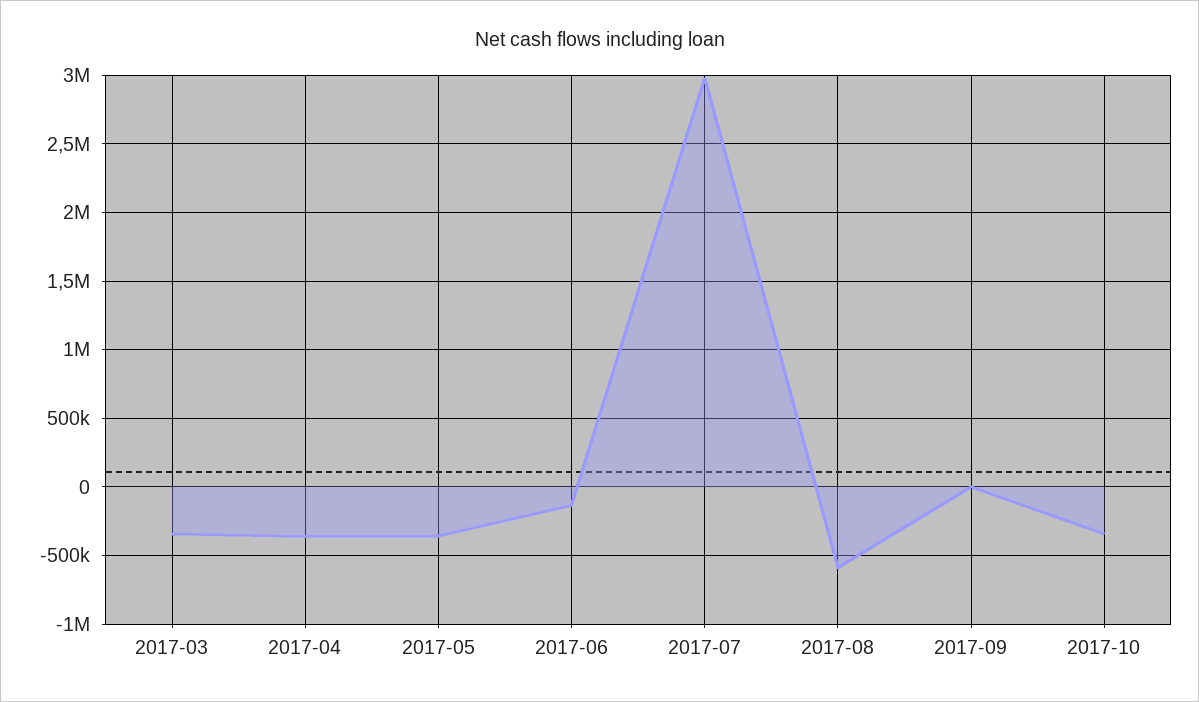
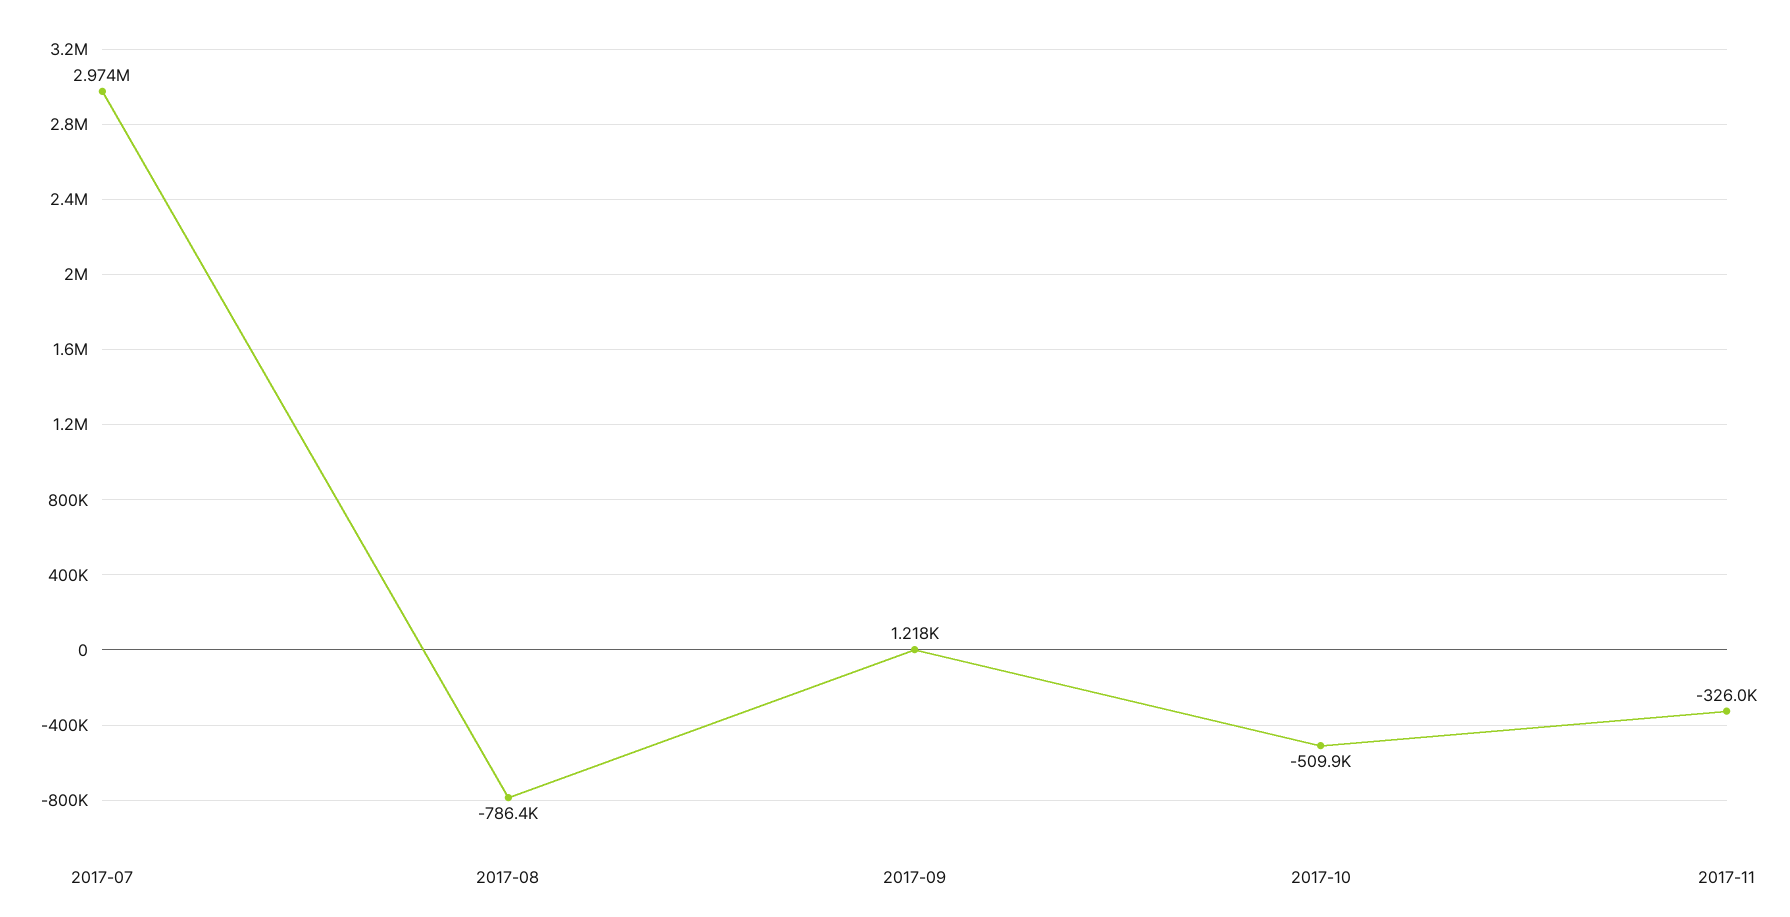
2017-03: -350000 -> none
2017-04: -350000 -> none
2017-05: -350000 -> none
2017-06: -150000 -> none
2017-08: -600000 -> -786400
2017-10: -350000 -> -509900
2017-11: none -> -326000

